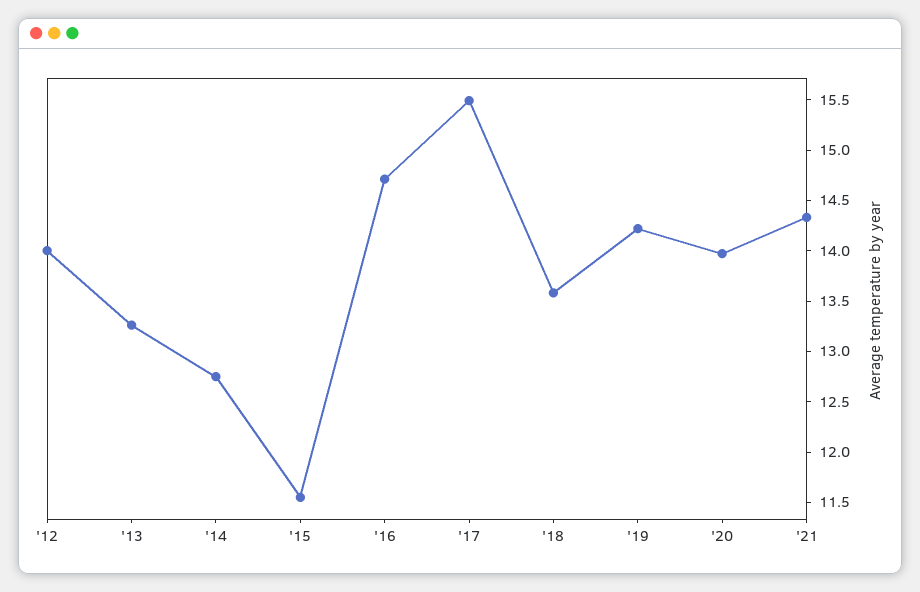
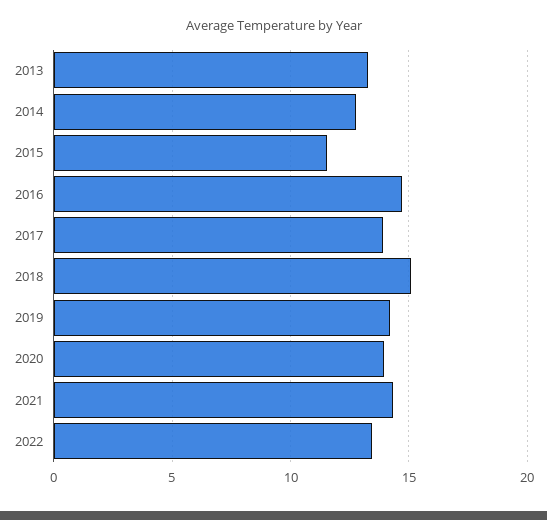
'12: 14 -> none
'17: 15.5 -> 14
'18: 13.6 -> 15
2022: none -> 13.5

